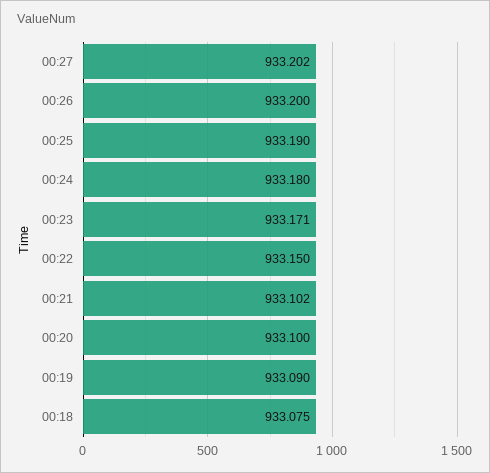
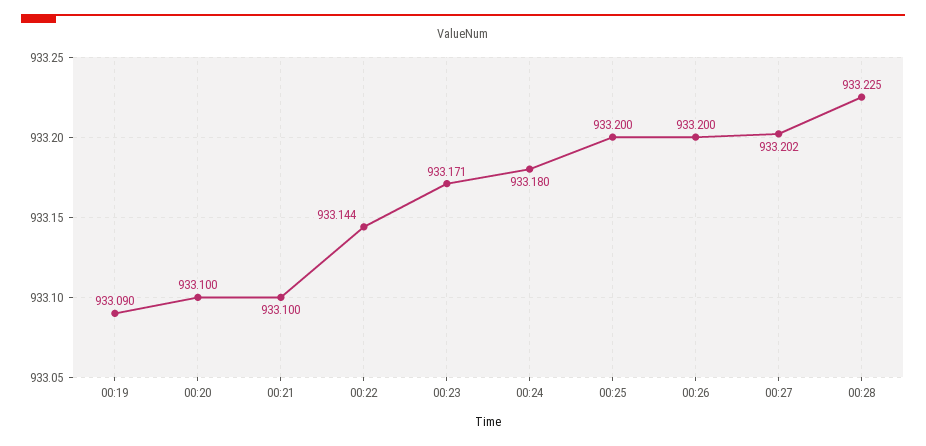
00:25: 933.19 -> 933.2
00:22: 933.15 -> 933.144
00:21: 933.102 -> 933.1
00:18: 933.075 -> none
00:28: none -> 933.225

